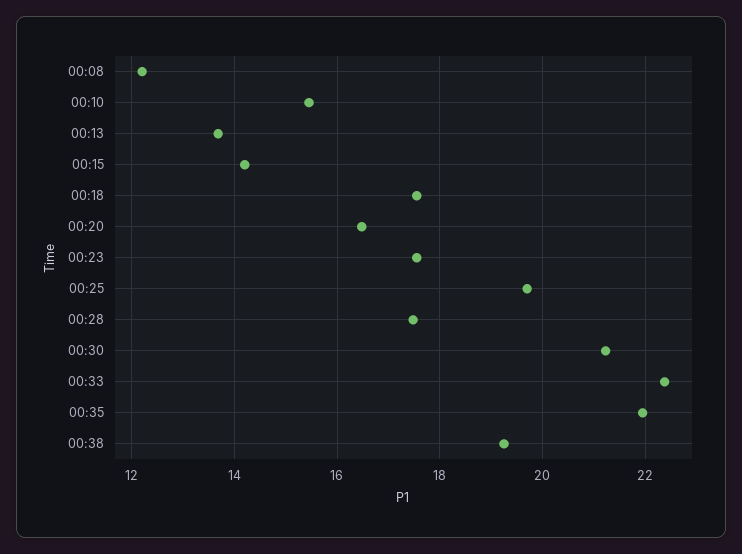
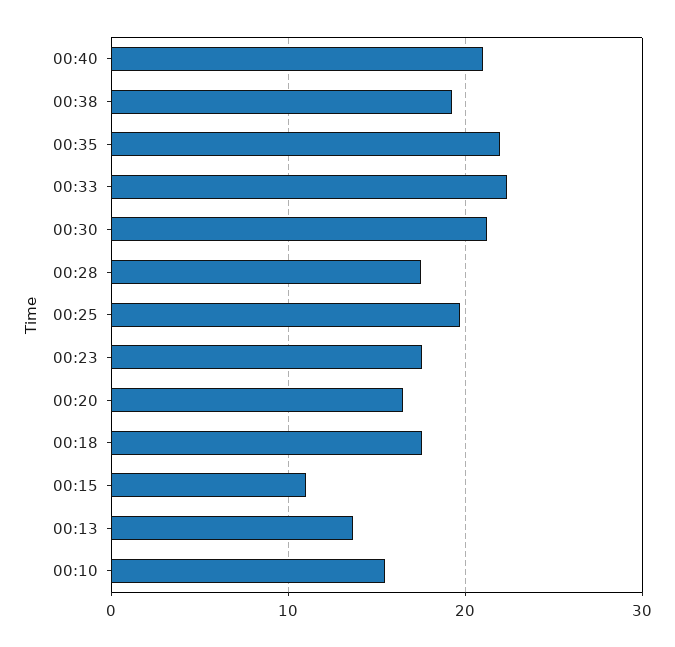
00:08: 12.2 -> none
00:15: 14.2 -> 11
00:40: none -> 21

